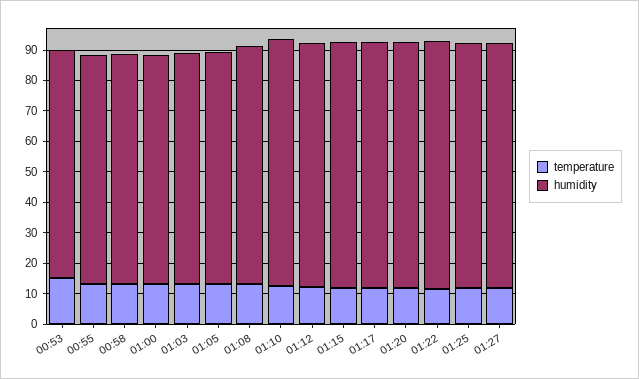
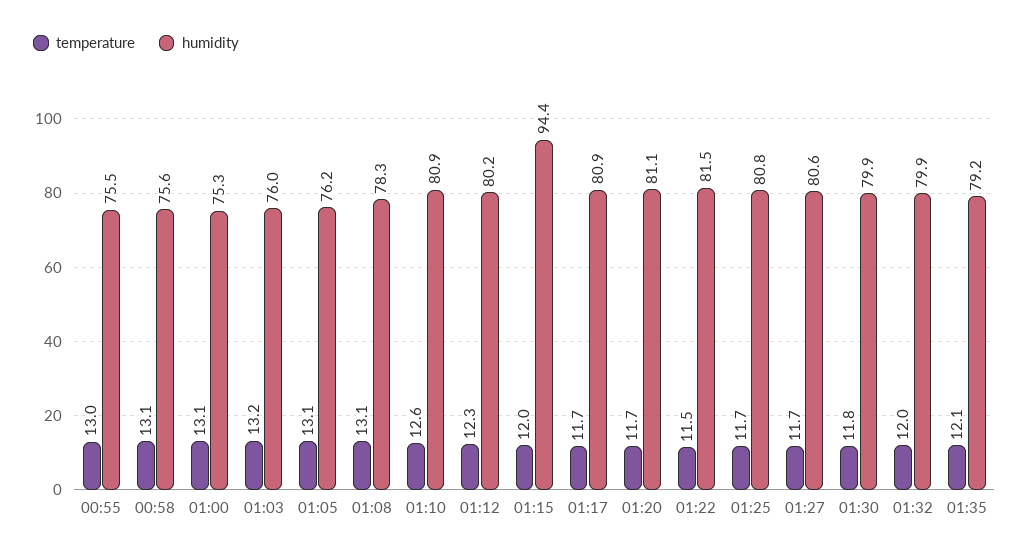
temperature, 00:53: 15 -> none
humidity, 00:53: 75 -> none
humidity, 01:15: 80 -> 94.4
temperature, 01:30: none -> 11.8
humidity, 01:30: none -> 79.9
temperature, 01:32: none -> 12
humidity, 01:32: none -> 79.9
temperature, 01:35: none -> 12.1
humidity, 01:35: none -> 79.2

